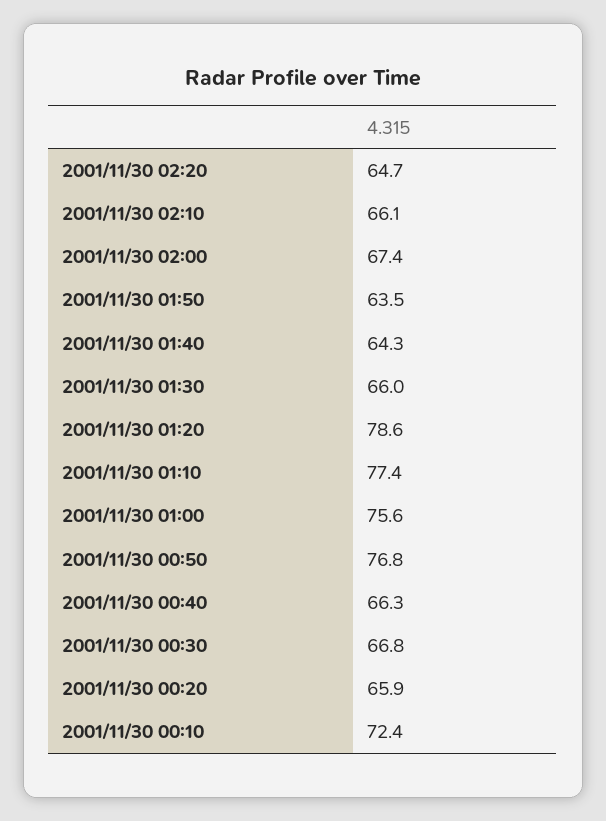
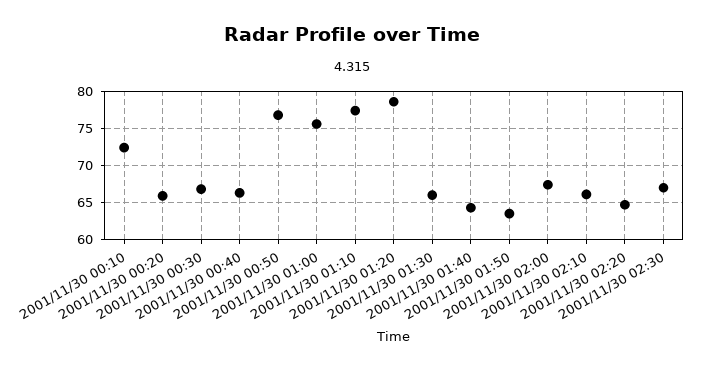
2001/11/30 02:30: none -> 67

